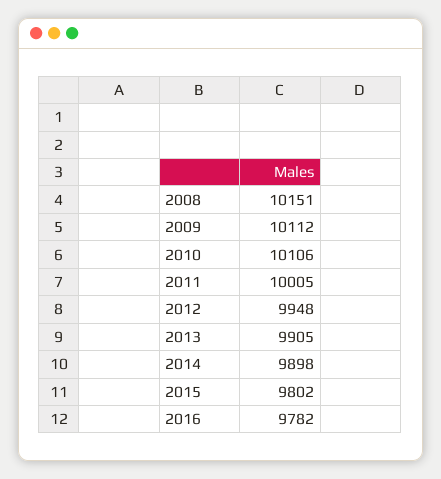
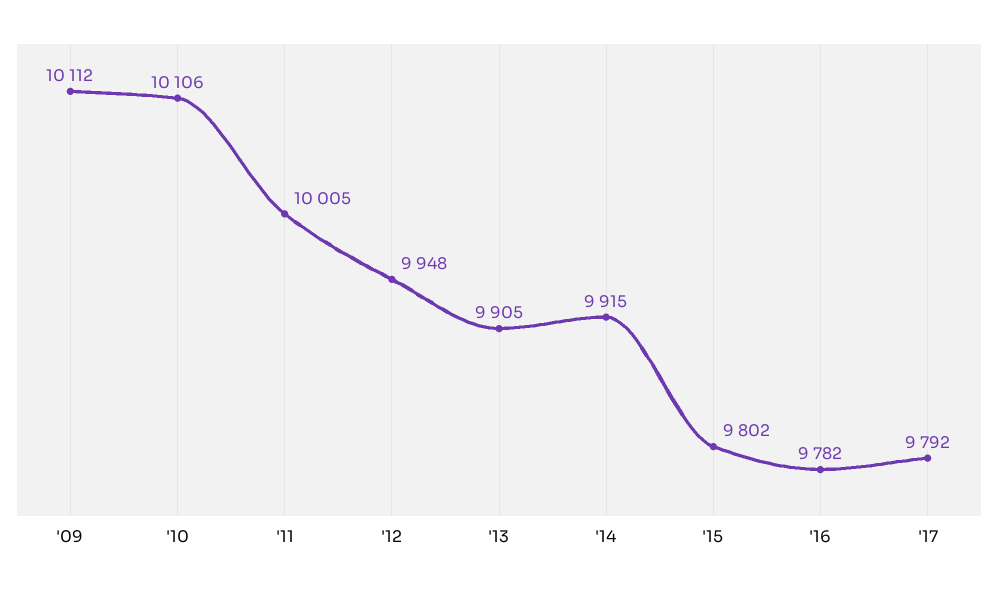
2008: 10151 -> none
2014: 9898 -> 9915
'17: none -> 9792

